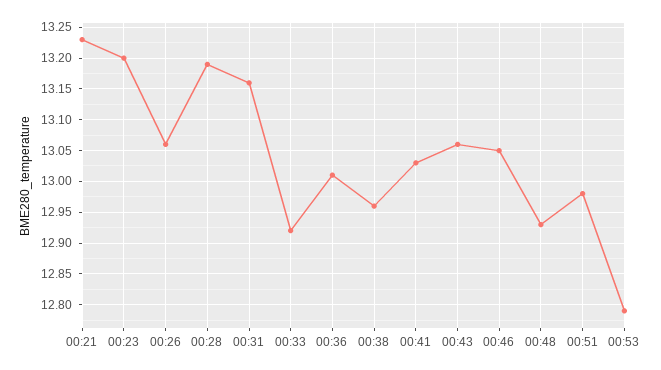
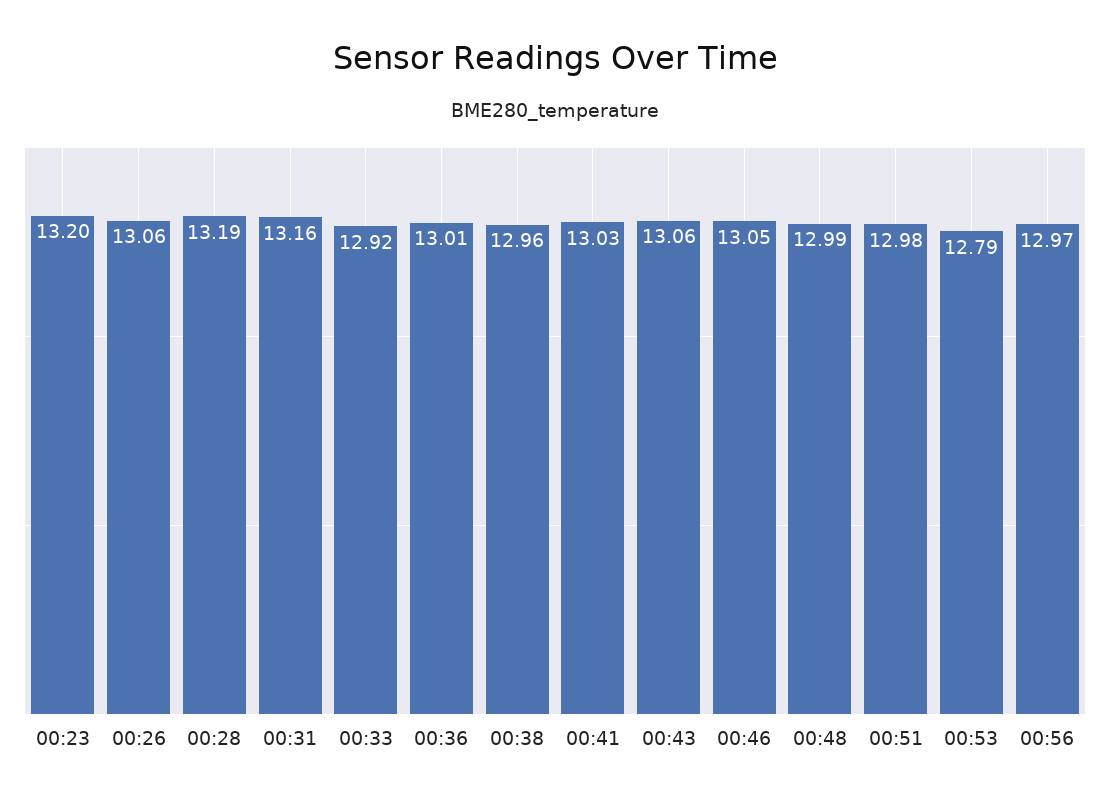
00:21: 13.23 -> none
00:48: 12.93 -> 12.99
00:56: none -> 12.97

